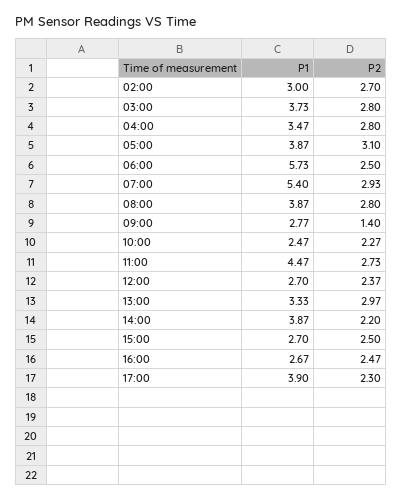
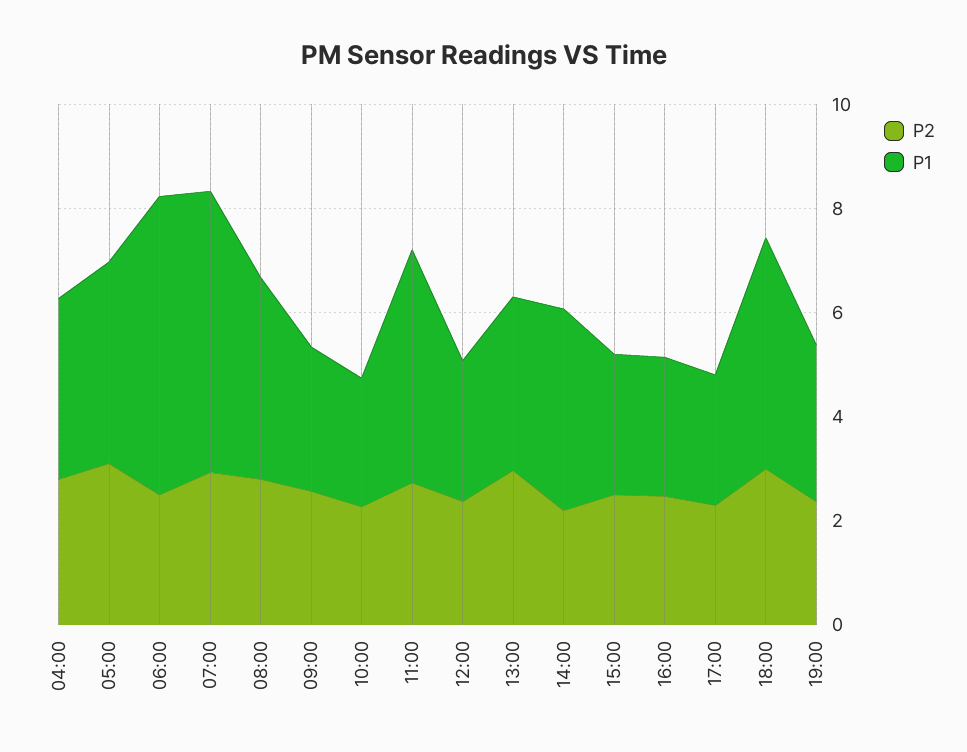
P1, 02:00: 3 -> none
P2, 02:00: 2.7 -> none
P1, 03:00: 3.73 -> none
P2, 03:00: 2.8 -> none
P2, 09:00: 1.4 -> 2.5
P1, 17:00: 3.9 -> 2.5
P2, 18:00: none -> 3
P1, 18:00: none -> 4.5
P2, 19:00: none -> 2.5
P1, 19:00: none -> 3

